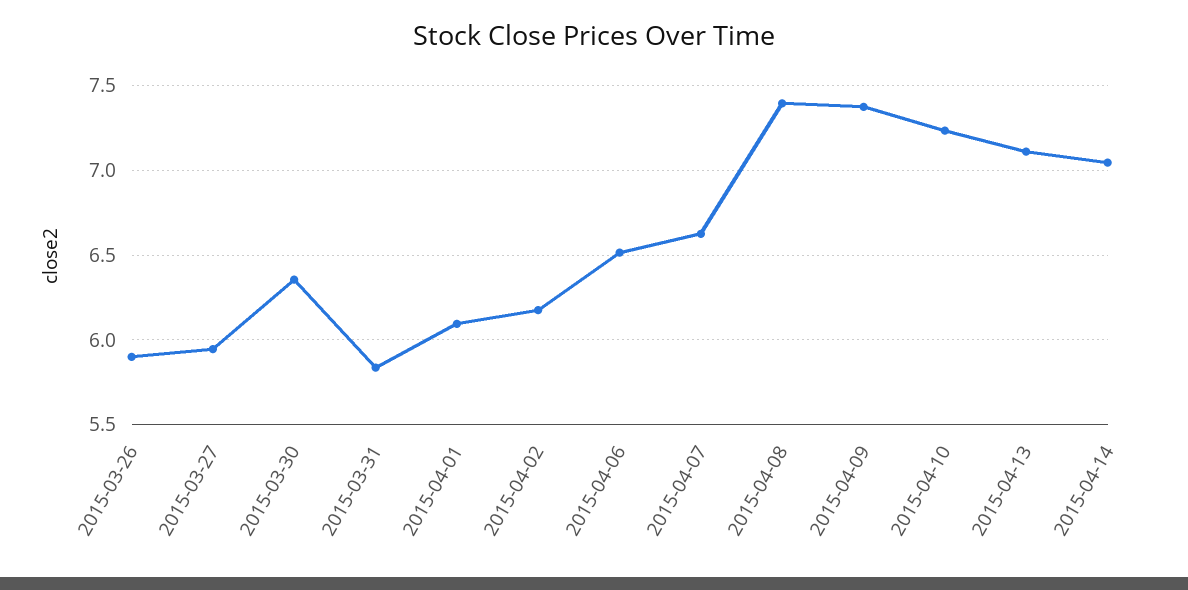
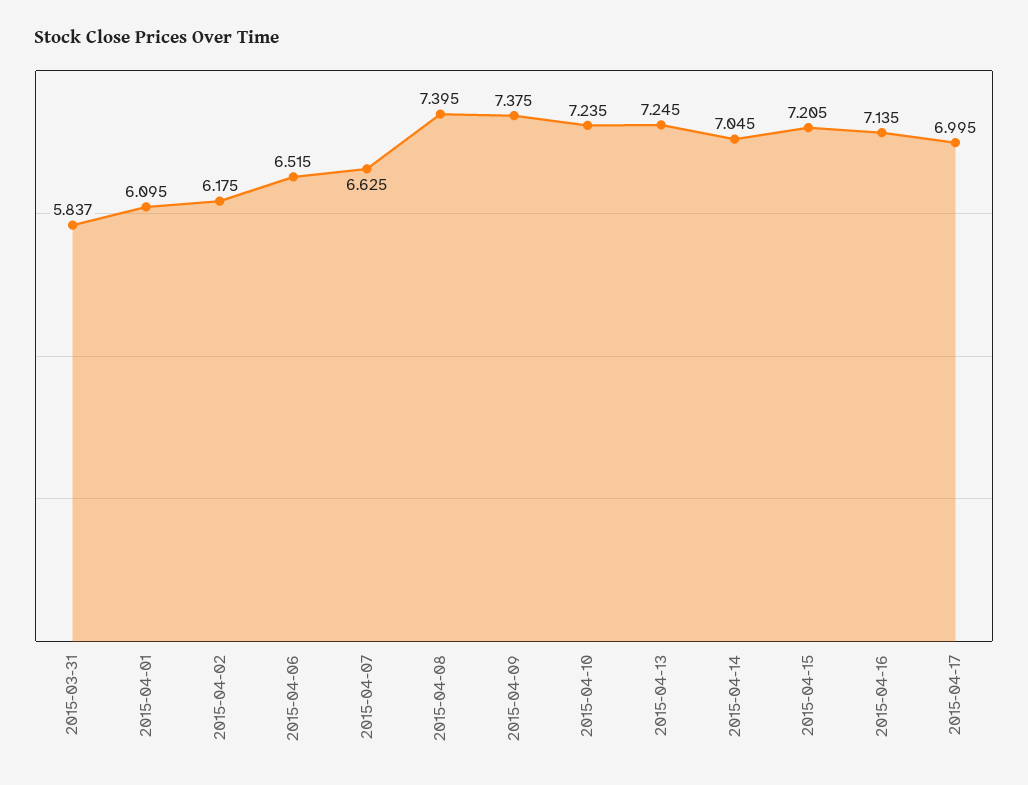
2015-03-26: 5.9 -> none
2015-03-27: 5.95 -> none
2015-03-30: 6.35 -> none
2015-04-13: 7.1 -> 7.245
2015-04-15: none -> 7.205
2015-04-16: none -> 7.135
2015-04-17: none -> 6.995

